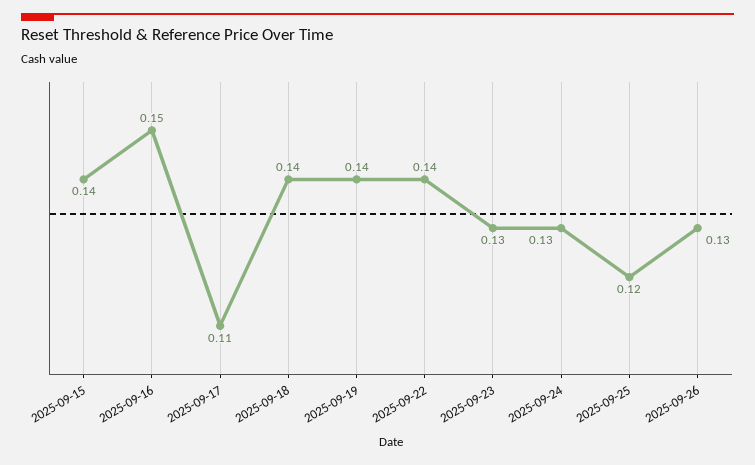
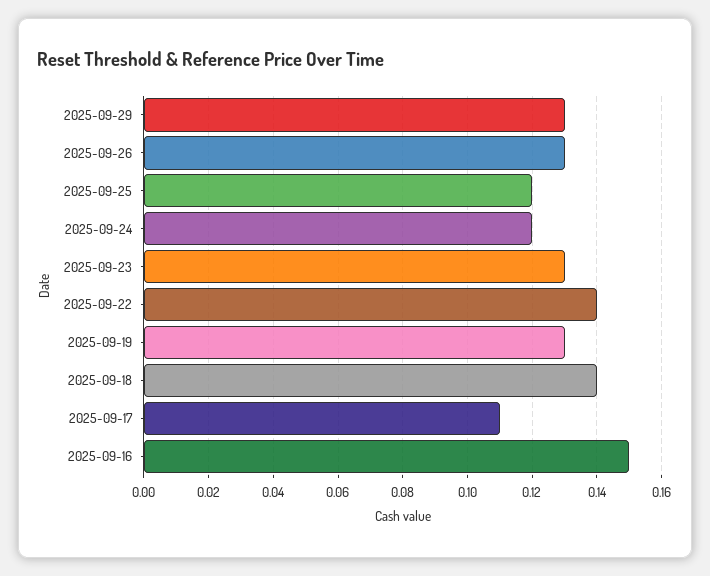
2025-09-15: 0.14 -> none
2025-09-19: 0.14 -> 0.13
2025-09-24: 0.13 -> 0.12
2025-09-29: none -> 0.13

